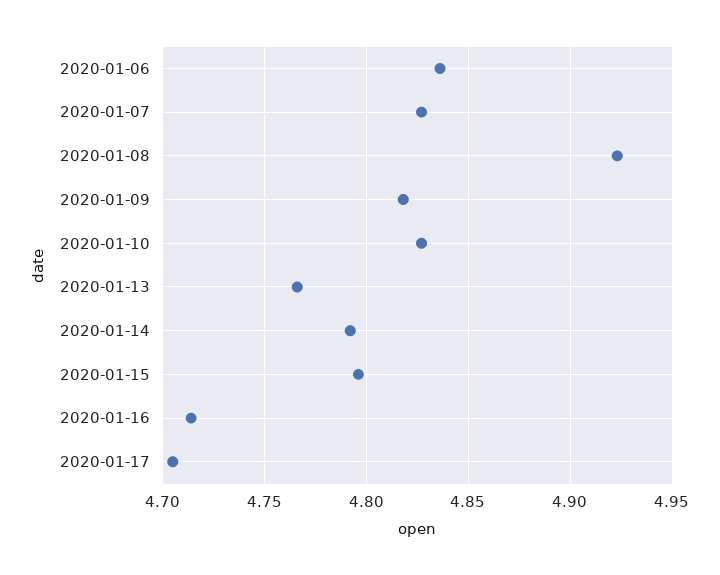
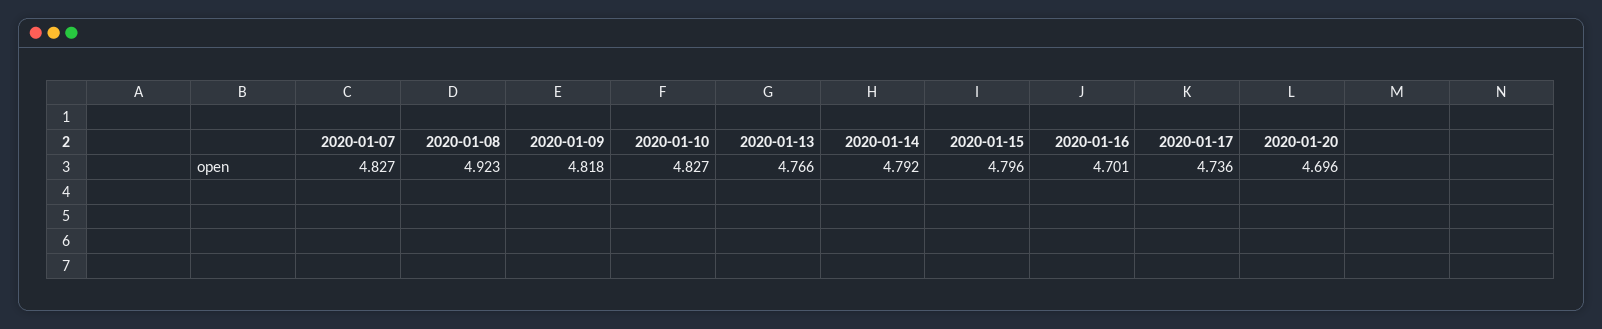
2020-01-06: 4.835 -> none
2020-01-16: 4.715 -> 4.701
2020-01-17: 4.705 -> 4.736
2020-01-20: none -> 4.696

